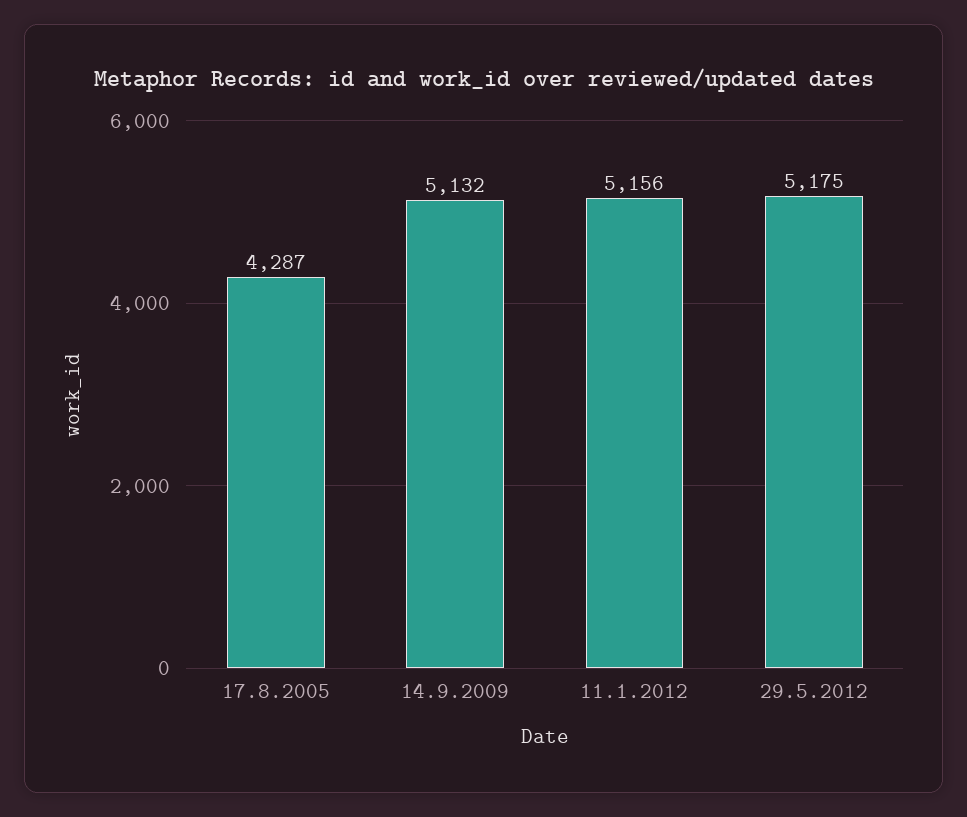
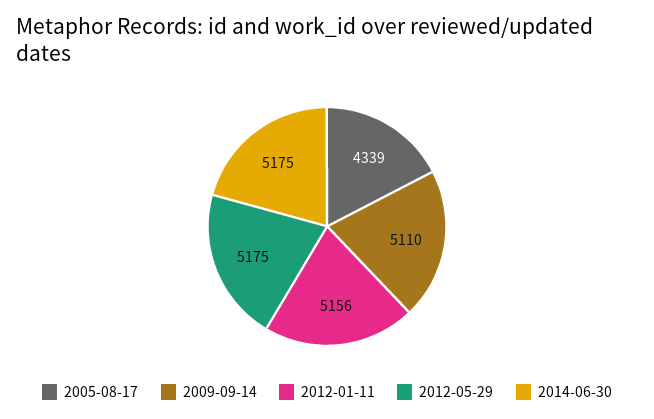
17.8.2005: 4287 -> 4339
14.9.2009: 5132 -> 5110
2014-06-30: none -> 5175

